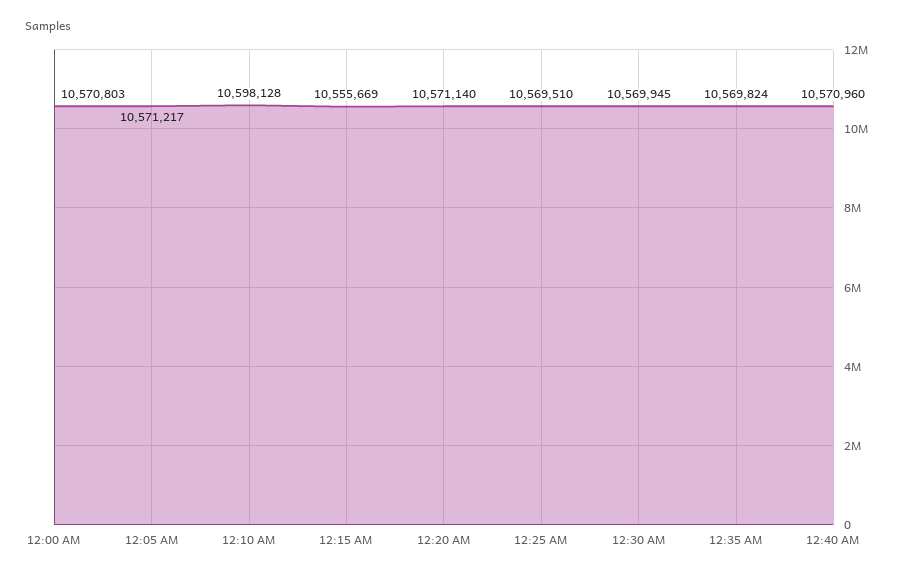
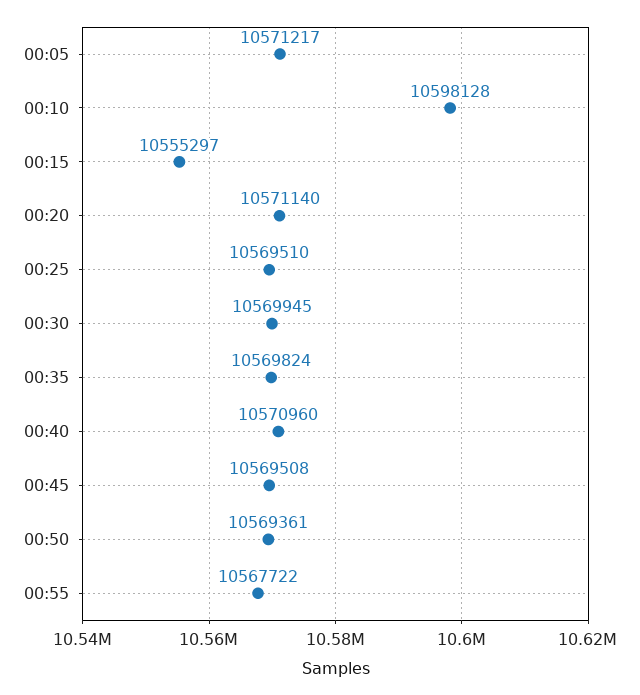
12:00 AM: 10570803 -> none
12:15 AM: 10555669 -> 10555297
00:45: none -> 10569508
00:50: none -> 10569361
00:55: none -> 10567722

